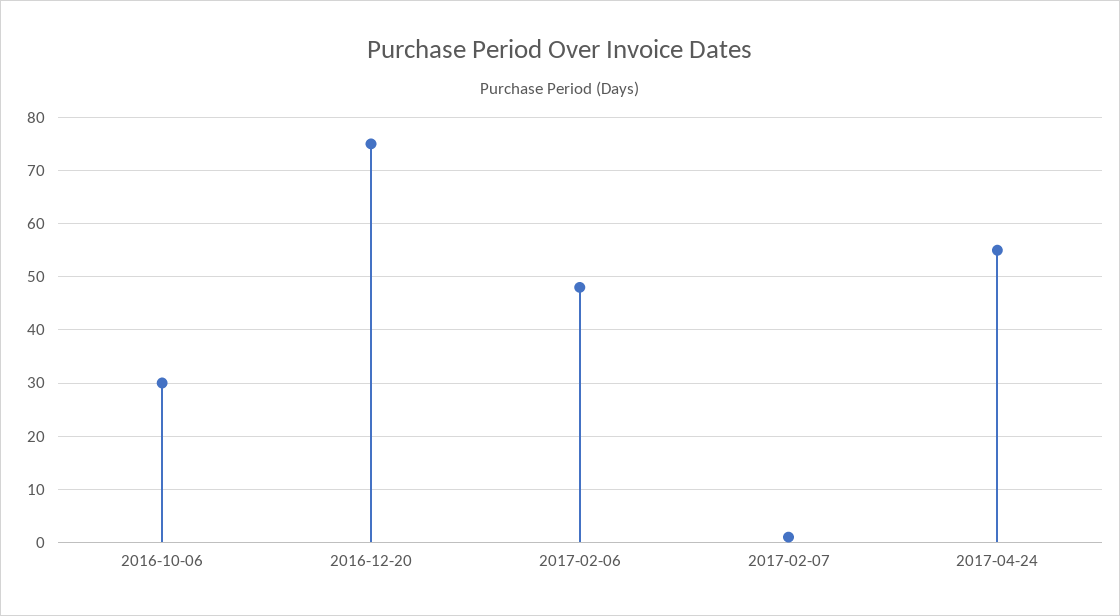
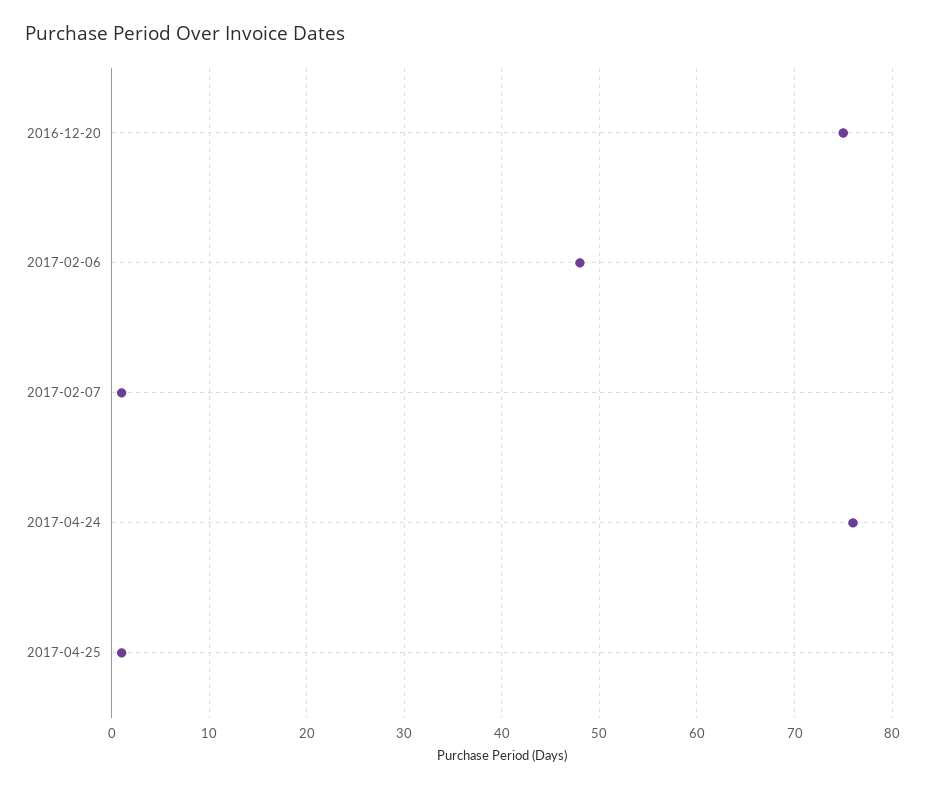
2016-10-06: 30 -> none
2017-04-24: 55 -> 76
2017-04-25: none -> 1

